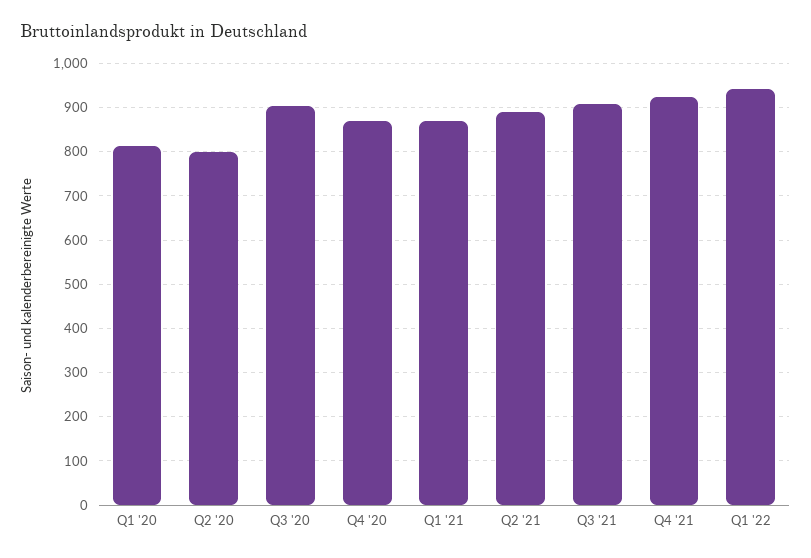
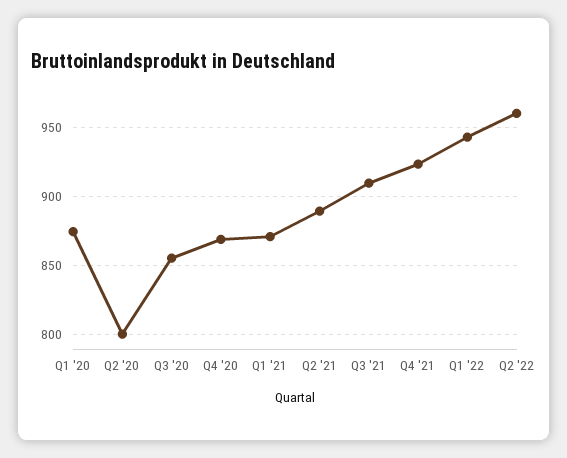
Q1 '20: 820 -> 875
Q3 '20: 900 -> 855
Q2 '22: none -> 960

